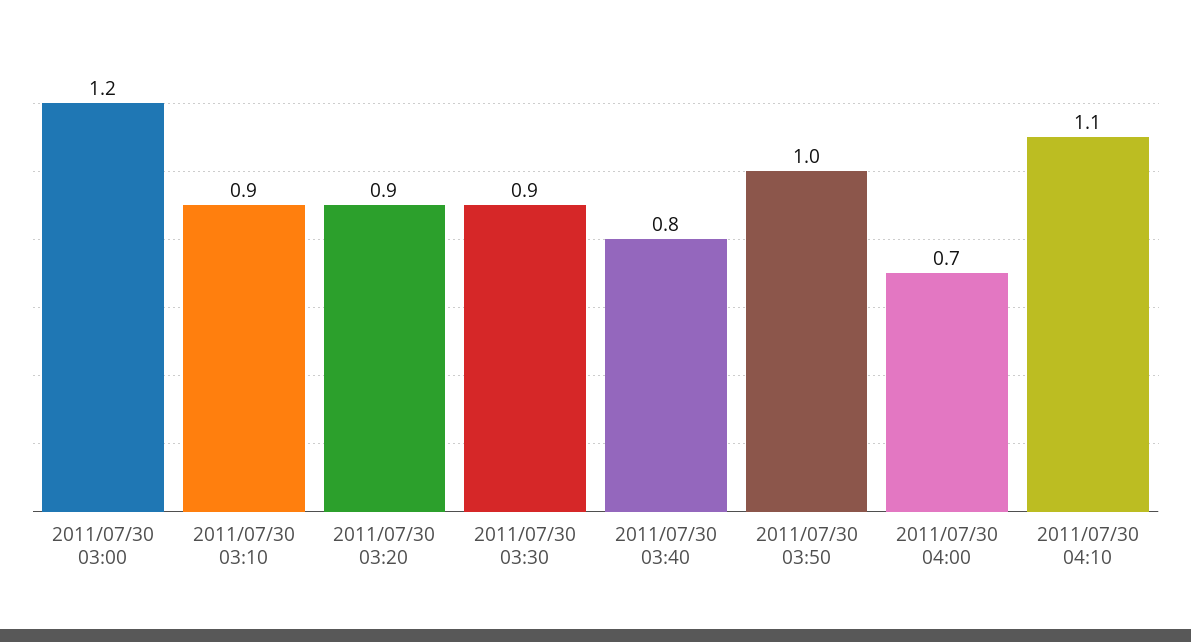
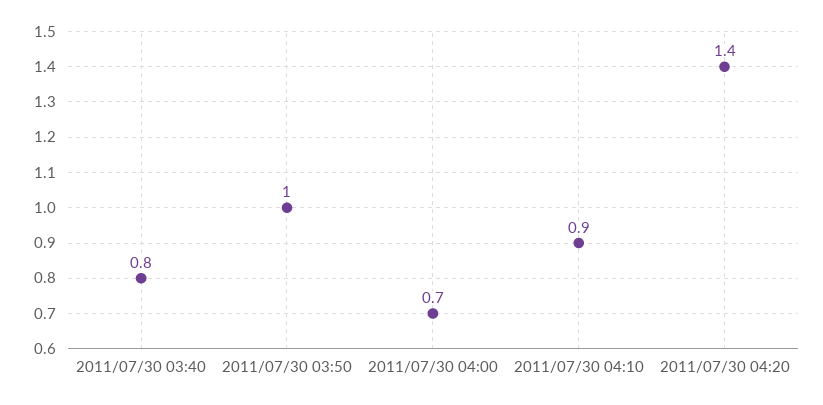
2011/07/30 03:00: 1.2 -> none
2011/07/30 03:10: 0.9 -> none
2011/07/30 03:20: 0.9 -> none
2011/07/30 03:30: 0.9 -> none
2011/07/30 04:10: 1.1 -> 0.9
2011/07/30 04:20: none -> 1.4

